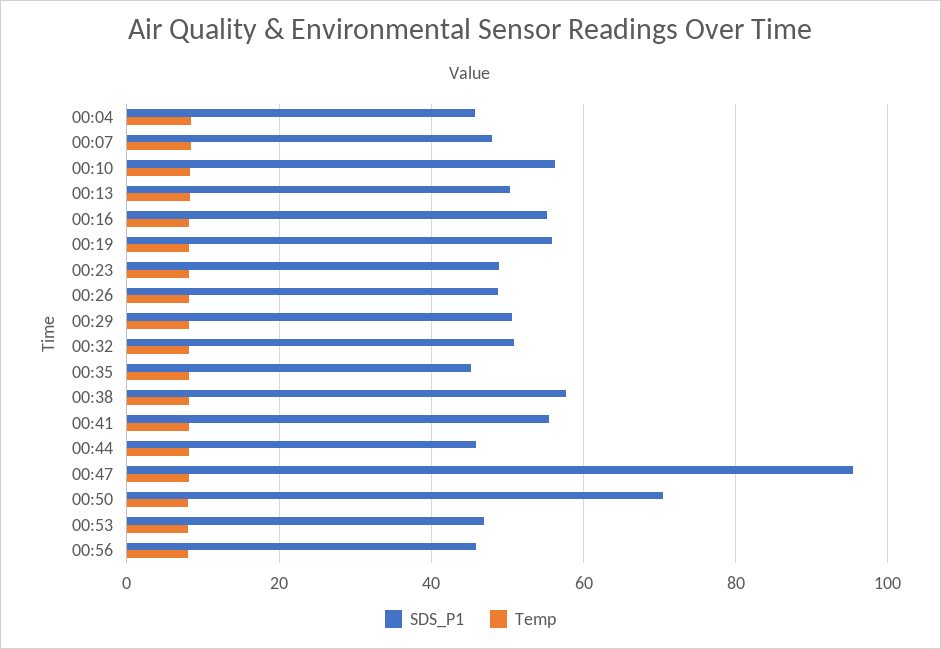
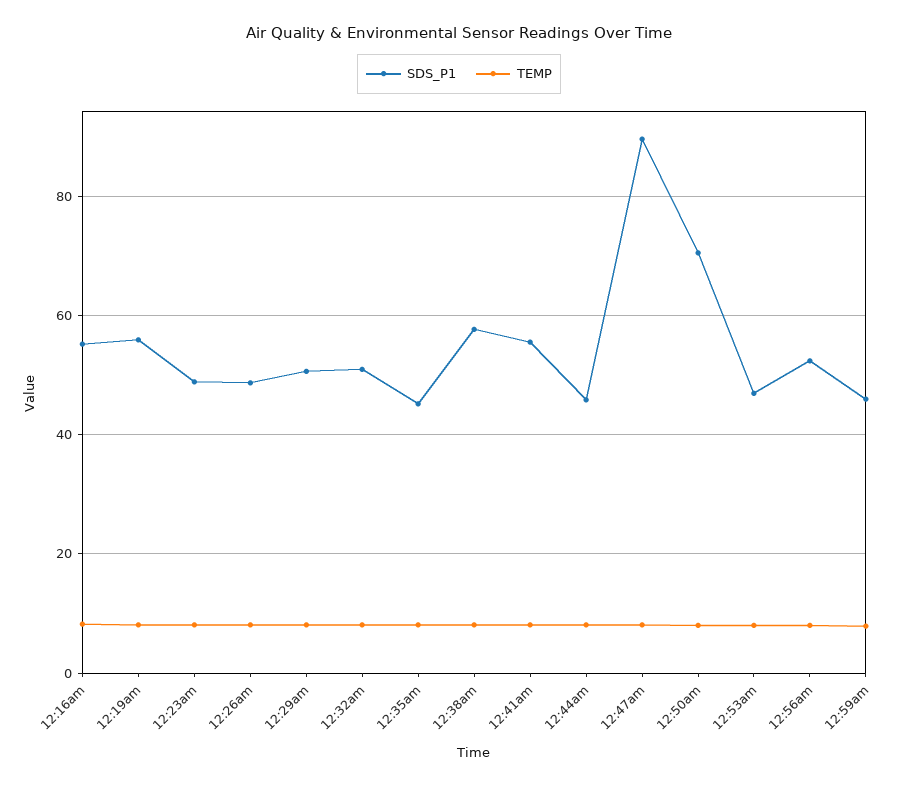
SDS_P1, 00:04: 46 -> none
Temp, 00:04: 8 -> none
SDS_P1, 00:07: 48 -> none
Temp, 00:07: 8 -> none
SDS_P1, 00:10: 56 -> none
Temp, 00:10: 8 -> none
SDS_P1, 00:13: 50 -> none
Temp, 00:13: 8 -> none
SDS_P1, 00:47: 96 -> 90
SDS_P1, 00:56: 46 -> 52
SDS_P1, 12:59am: none -> 46
Temp, 12:59am: none -> 8

